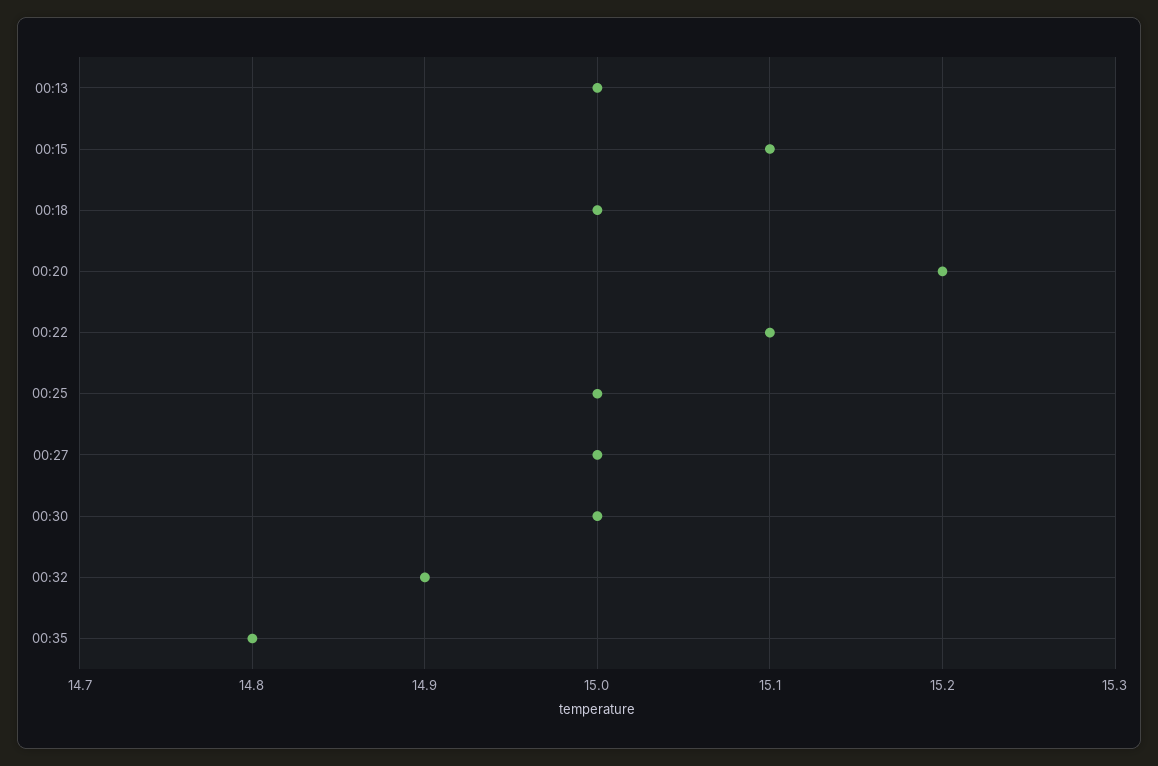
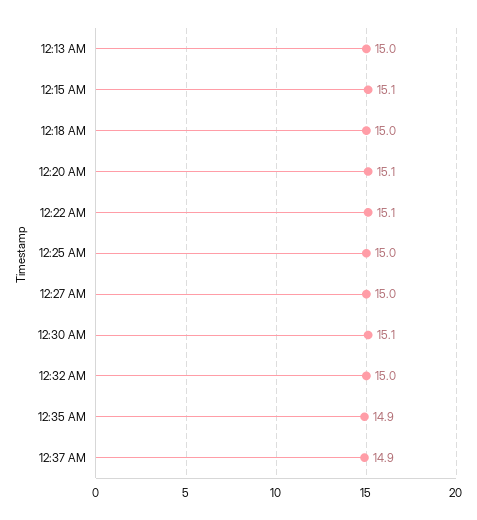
00:20: 15.2 -> 15.1
00:30: 15 -> 15.1
00:32: 14.9 -> 15
00:35: 14.8 -> 14.9
12:37 AM: none -> 14.9

